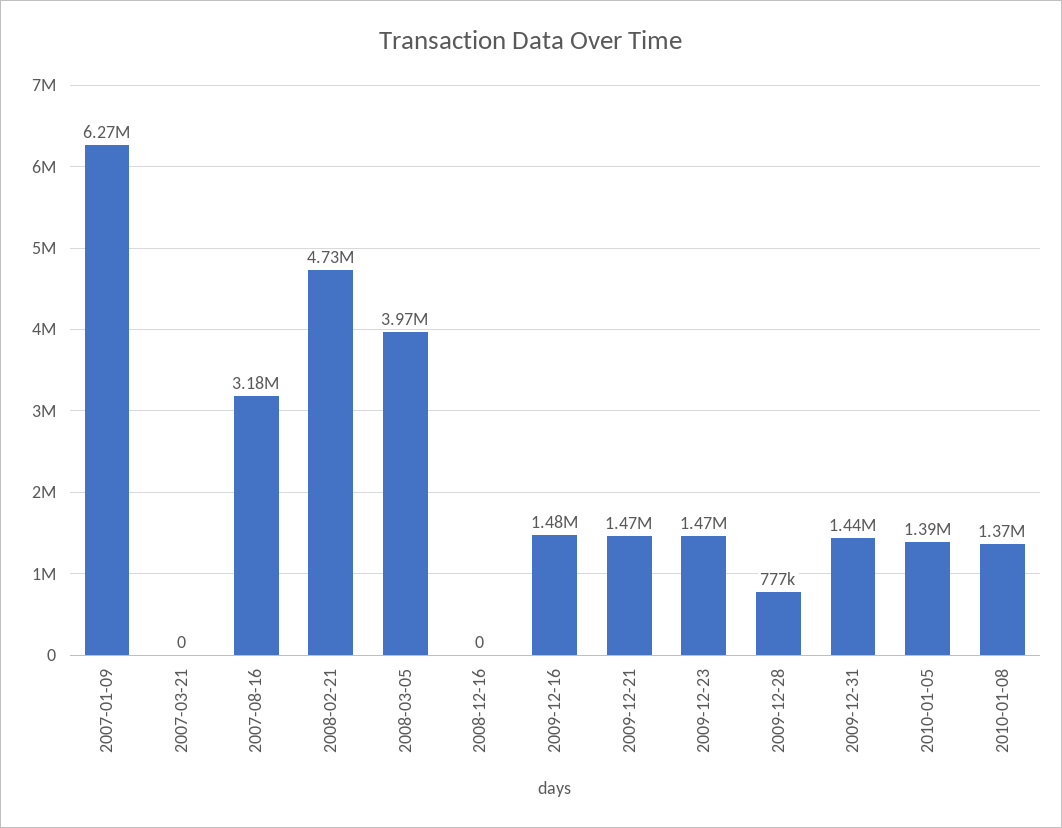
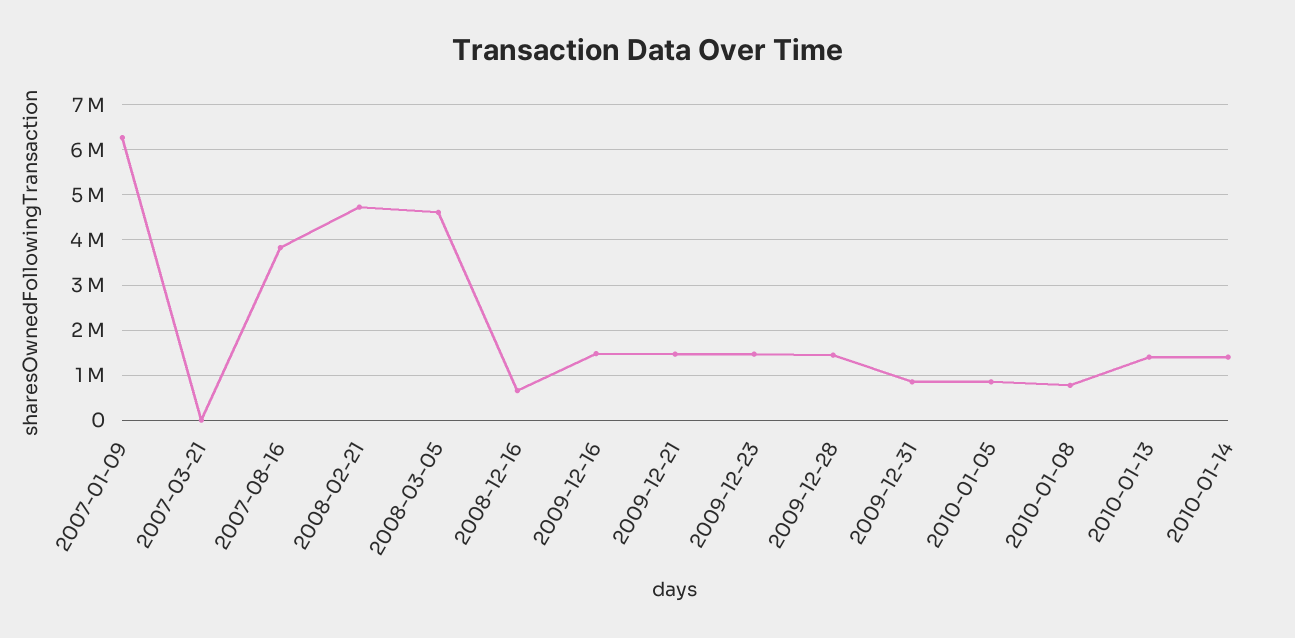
2007-08-16: 3180000 -> 3800000
2008-03-05: 3970000 -> 4600000
2008-12-16: 0 -> 600000
2009-12-28: 777000 -> 1400000
2009-12-31: 1440000 -> 800000
2010-01-05: 1390000 -> 800000
2010-01-08: 1370000 -> 800000
2010-01-13: none -> 1400000
2010-01-14: none -> 1400000

